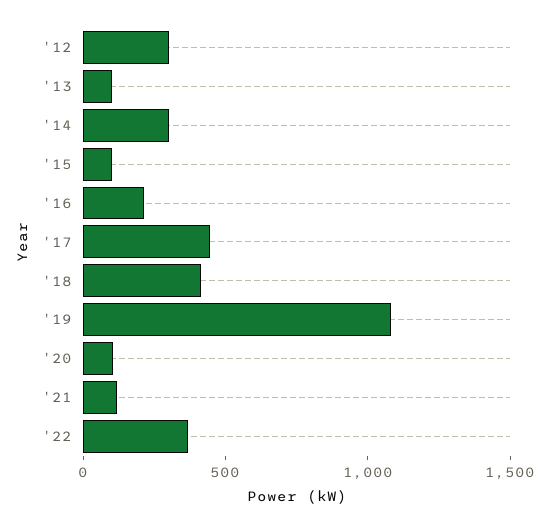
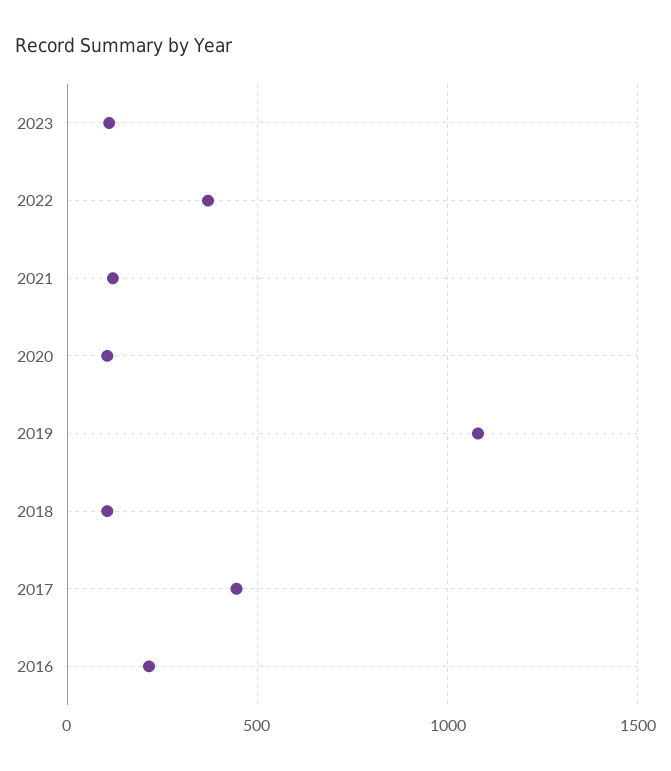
'12: 300 -> none
'13: 100 -> none
'14: 300 -> none
'15: 100 -> none
'18: 400 -> 100
2023: none -> 100

